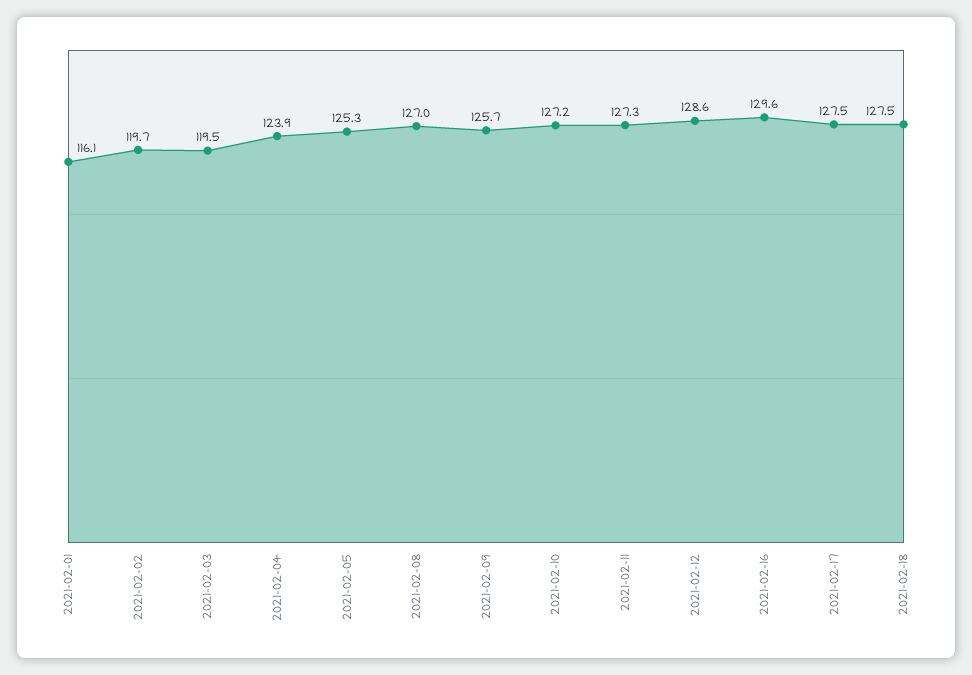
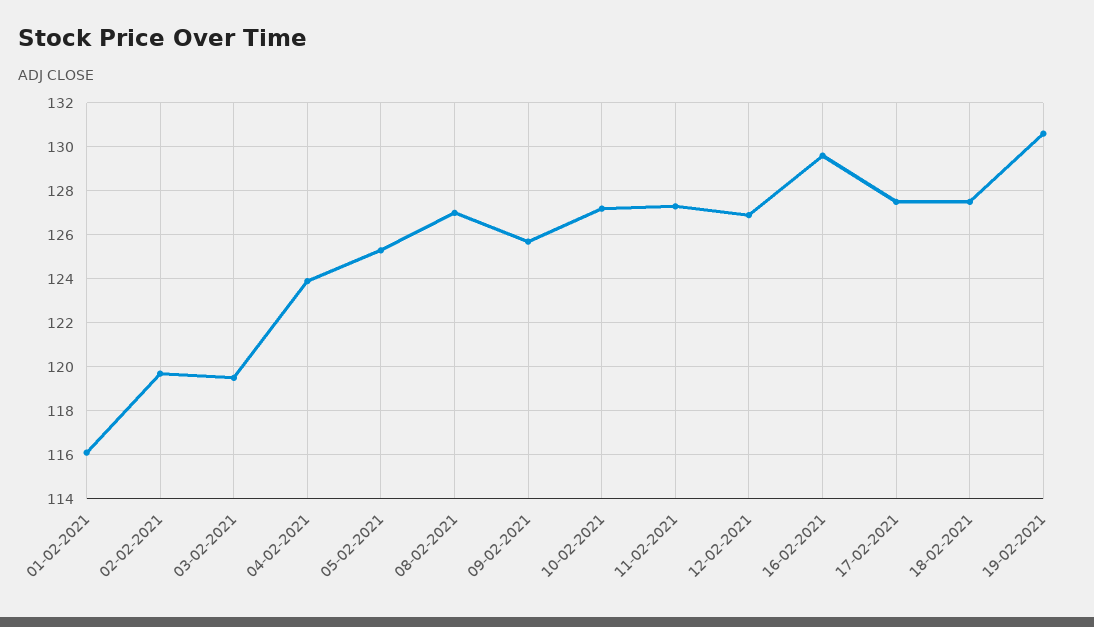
2021-02-12: 128.6 -> 127
19-02-2021: none -> 130.5

